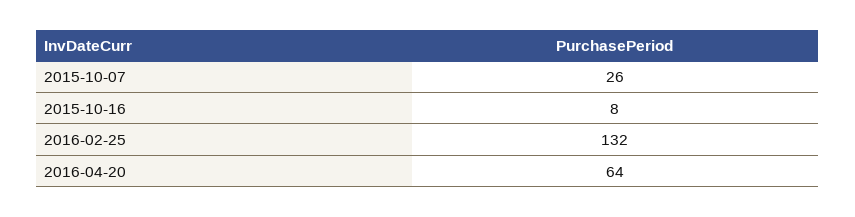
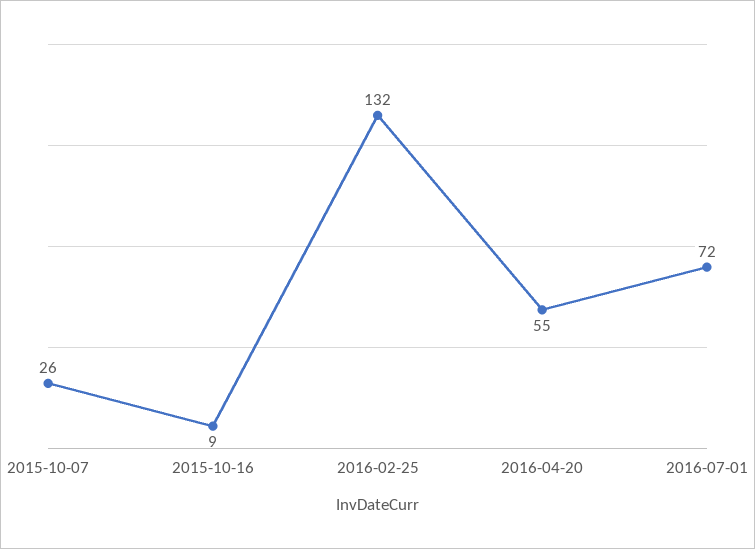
2015-10-16: 8 -> 9
2016-04-20: 64 -> 55
2016-07-01: none -> 72

